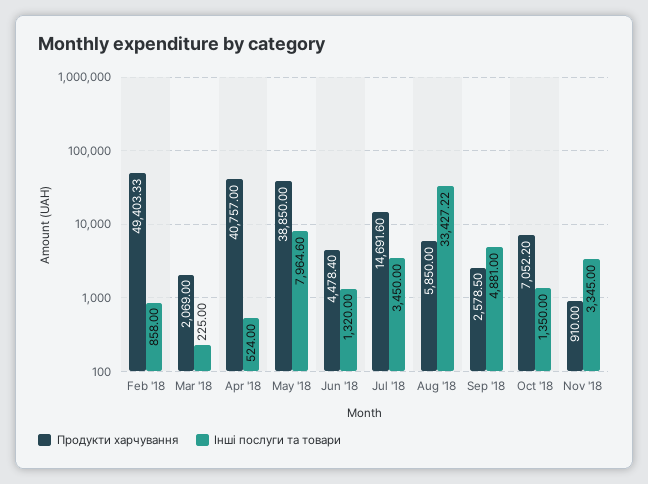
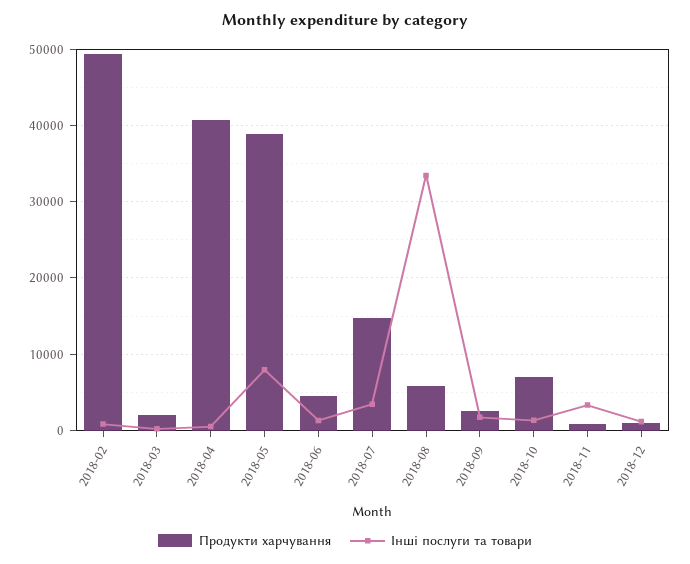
Інші послуги та товари, Sep '18: 4881 -> 2000
Продукти харчування, 2018-12: none -> 1000
Інші послуги та товари, 2018-12: none -> 1000

